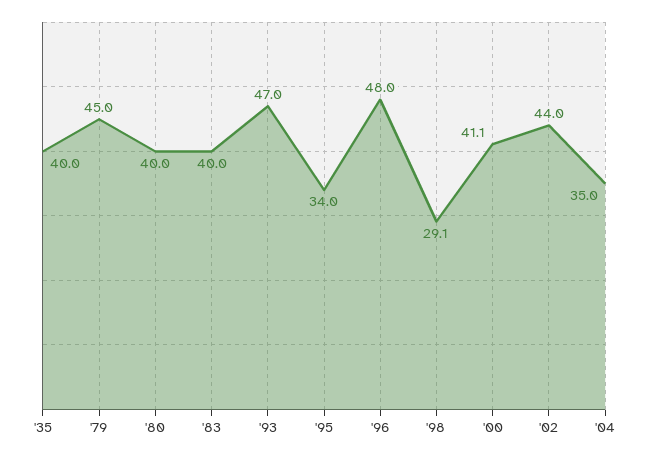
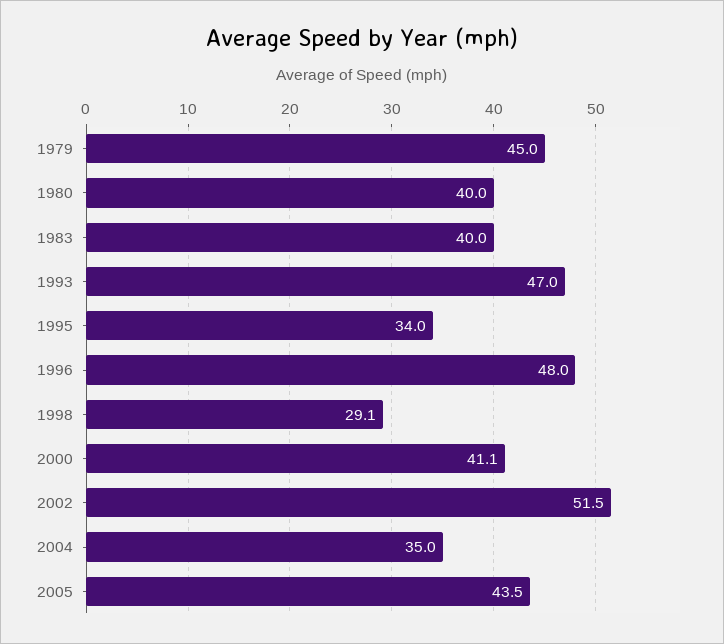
'35: 40 -> none
'02: 44 -> 51.5
2005: none -> 43.5

